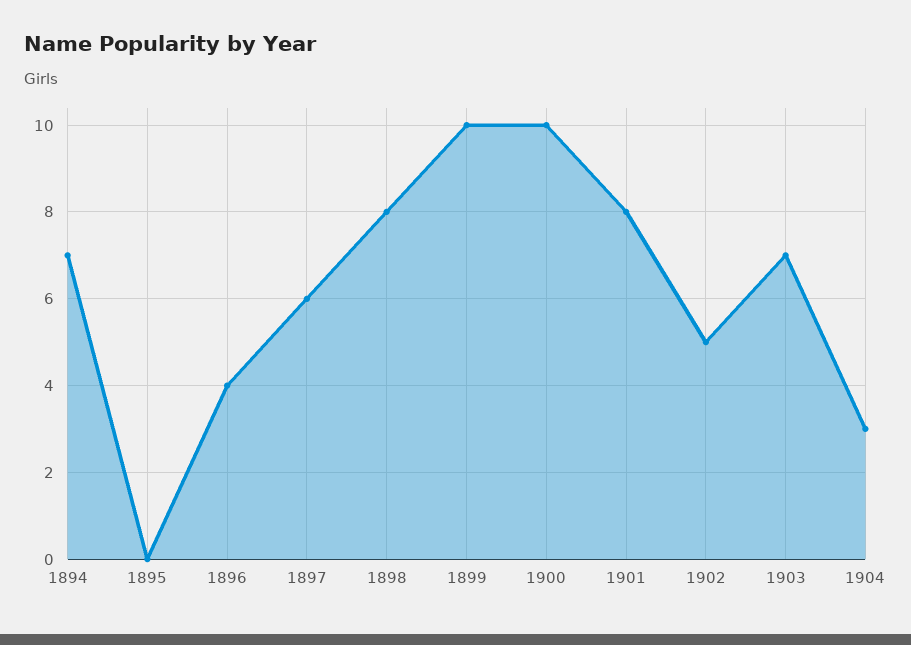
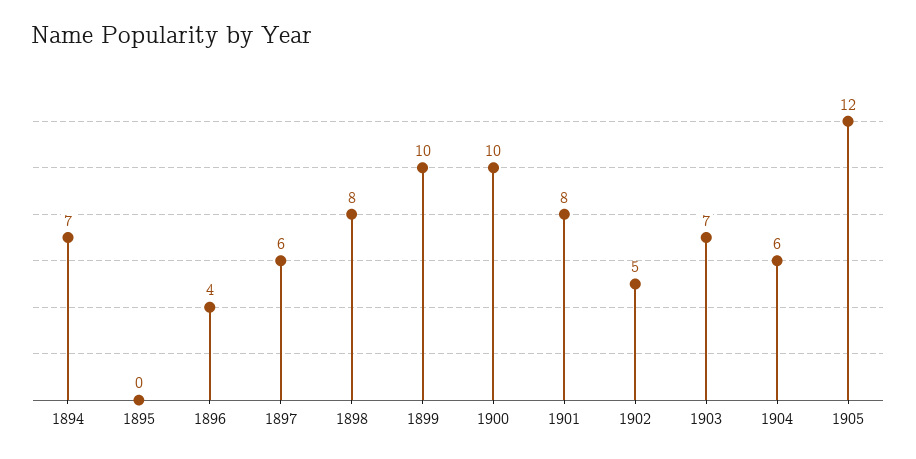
1904: 3 -> 6
1905: none -> 12

